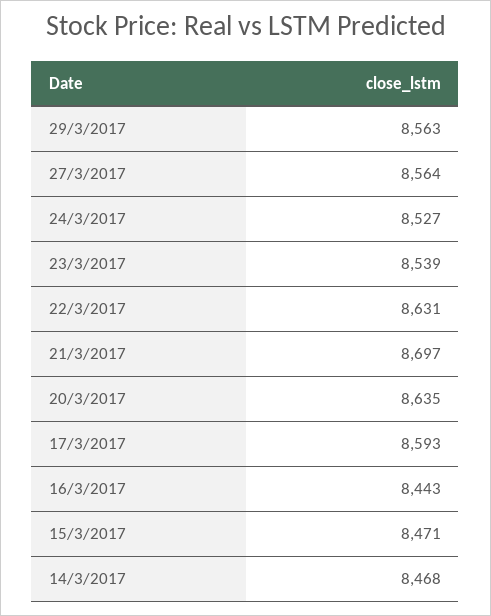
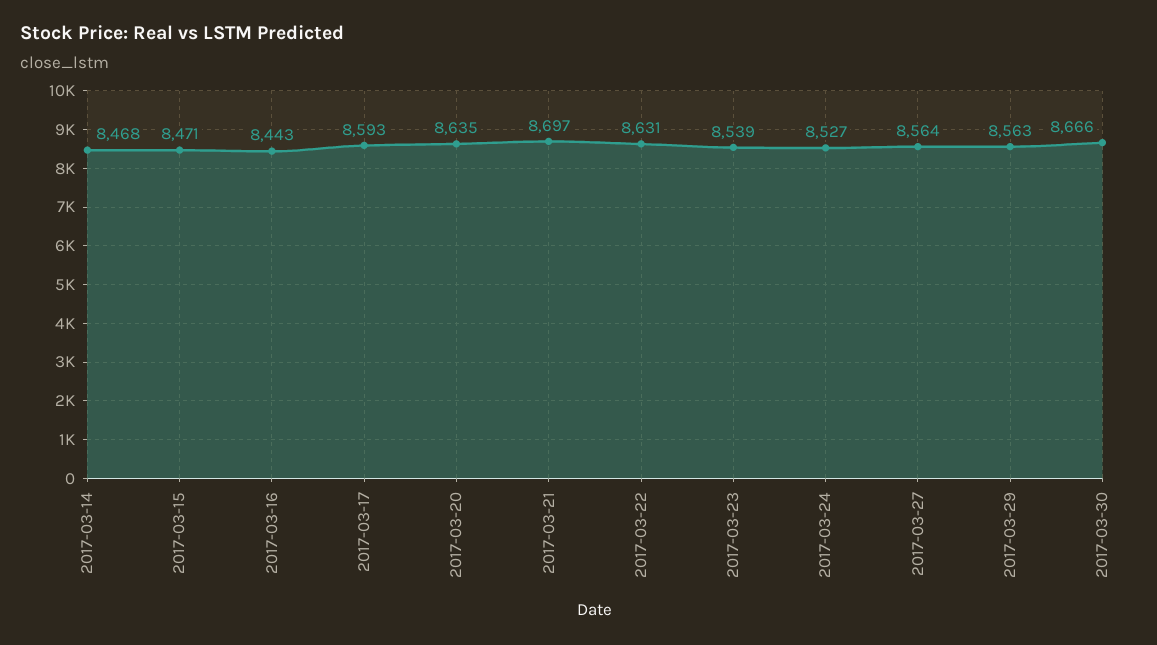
2017-03-30: none -> 8666

